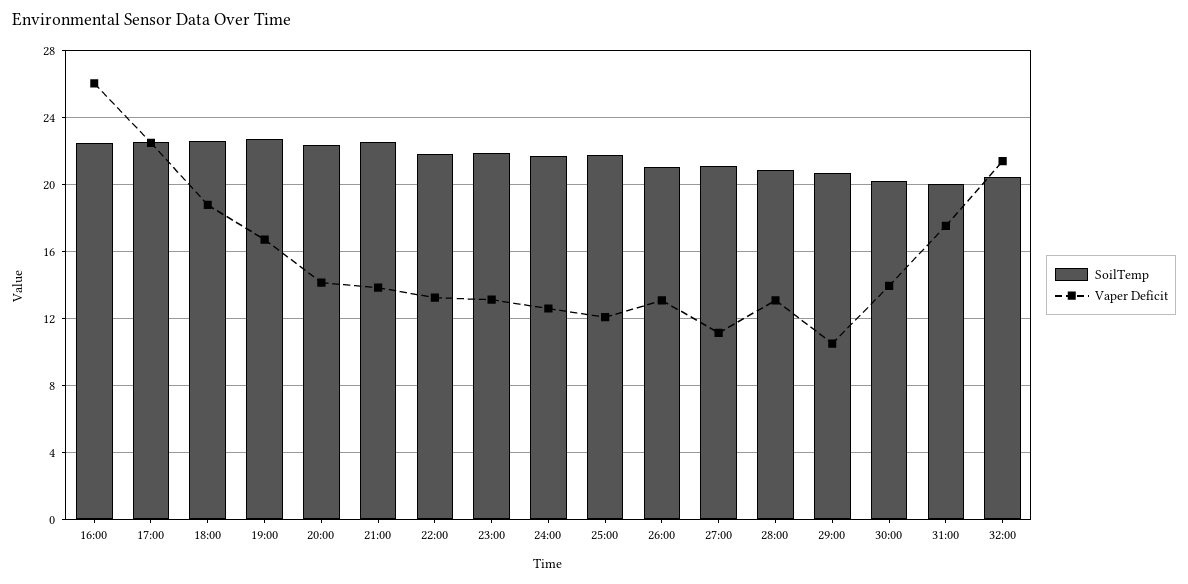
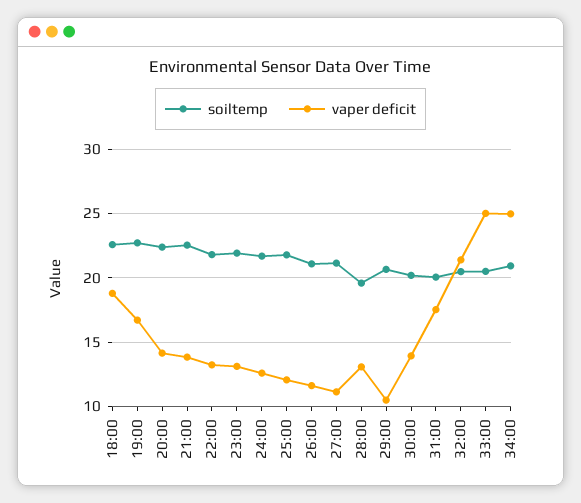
SoilTemp, 16:00: 22.5 -> none
Vaper Deficit, 16:00: 26 -> none
SoilTemp, 17:00: 22.5 -> none
Vaper Deficit, 17:00: 22.5 -> none
Vaper Deficit, 26:00: 13 -> 11.5
SoilTemp, 28:00: 21 -> 19.5
SoilTemp, 33:00: none -> 20.5
Vaper Deficit, 33:00: none -> 25
SoilTemp, 34:00: none -> 21
Vaper Deficit, 34:00: none -> 25

